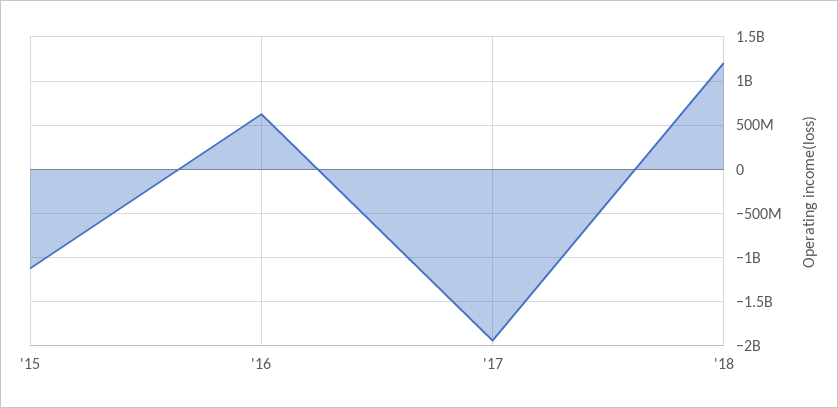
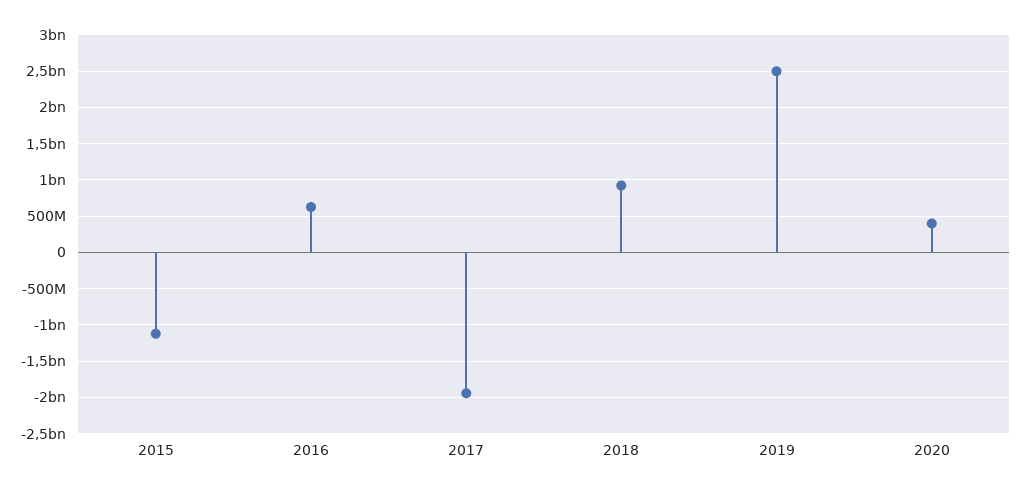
'18: 1200000000 -> 900000000
2019: none -> 2500000000
2020: none -> 400000000

